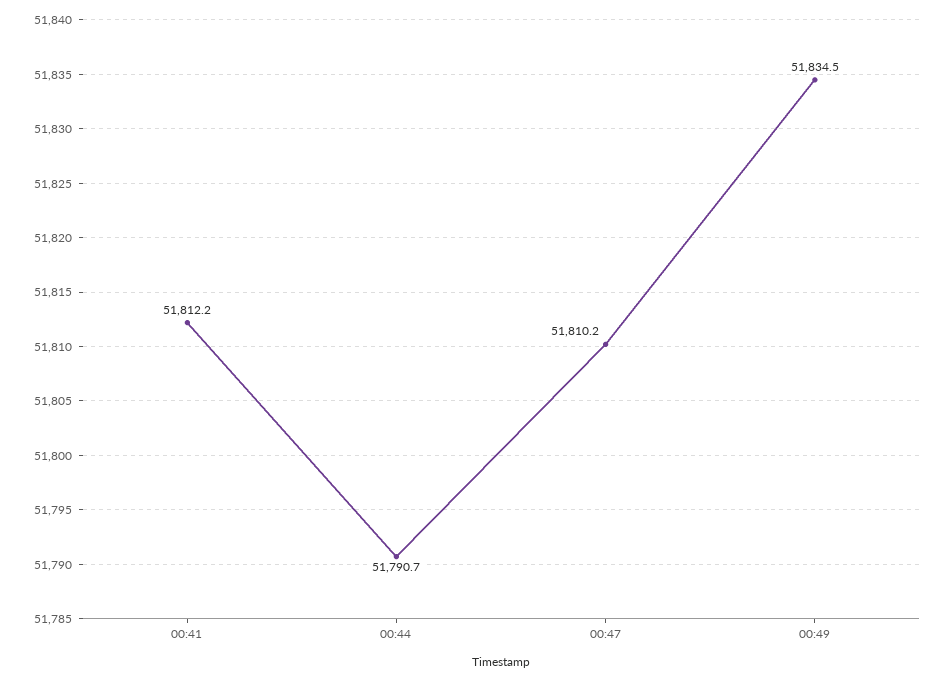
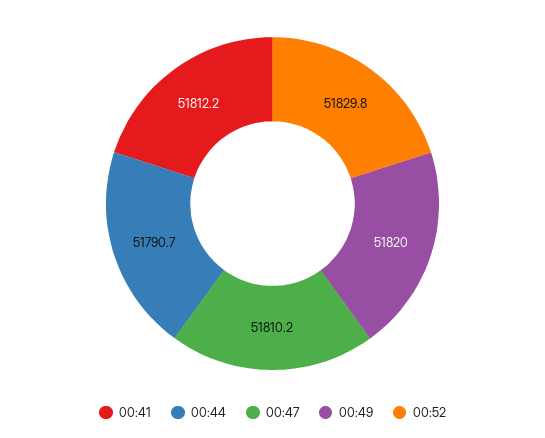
00:49: 51834.5 -> 51820
00:52: none -> 51829.8

